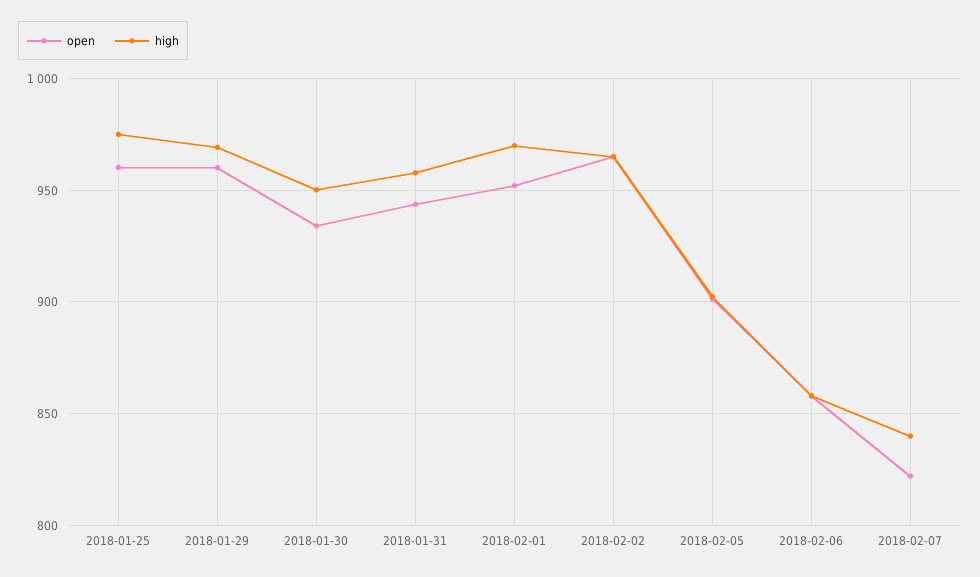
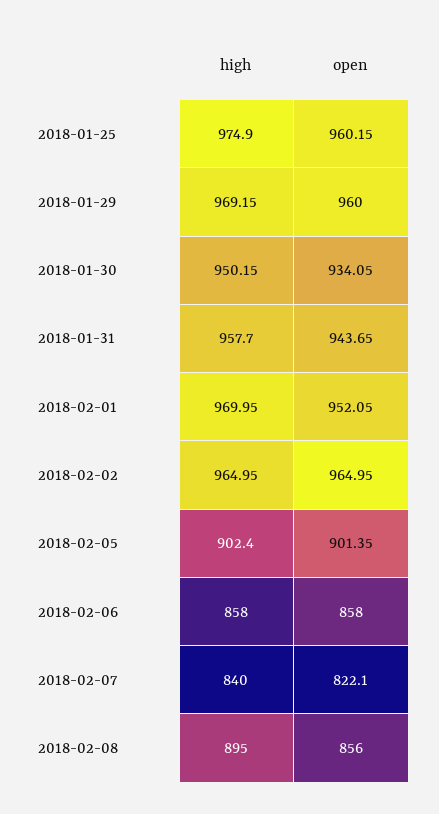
high, 2018-02-08: none -> 895
open, 2018-02-08: none -> 856

